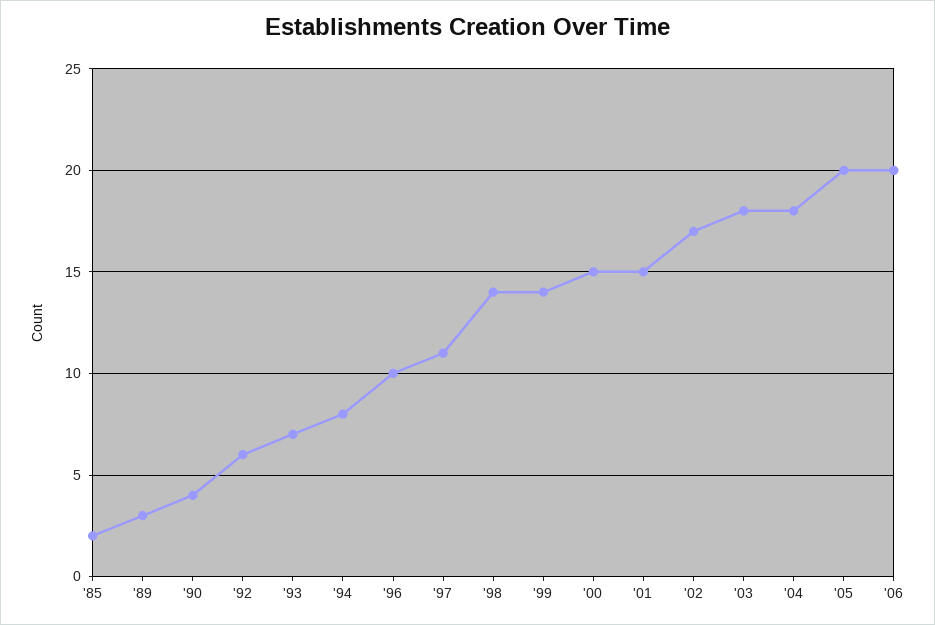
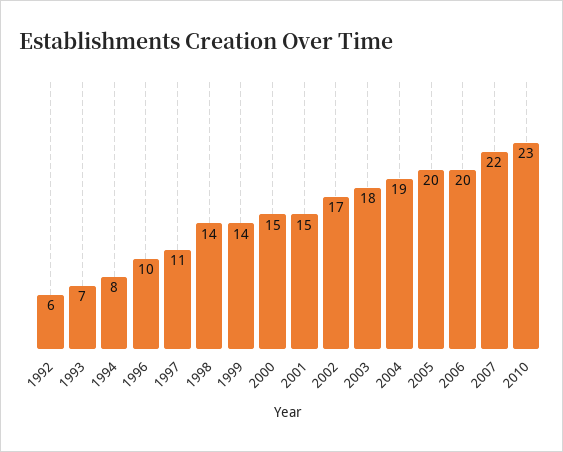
'85: 2 -> none
'89: 3 -> none
'90: 4 -> none
'04: 18 -> 19
2007: none -> 22
2010: none -> 23

